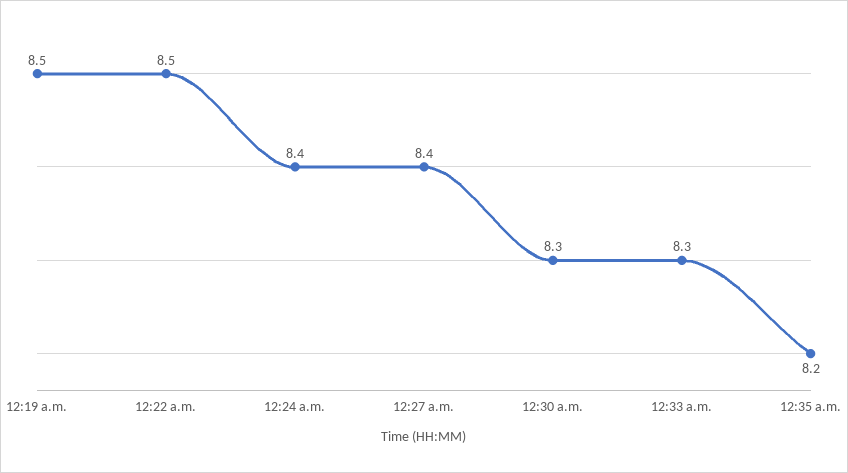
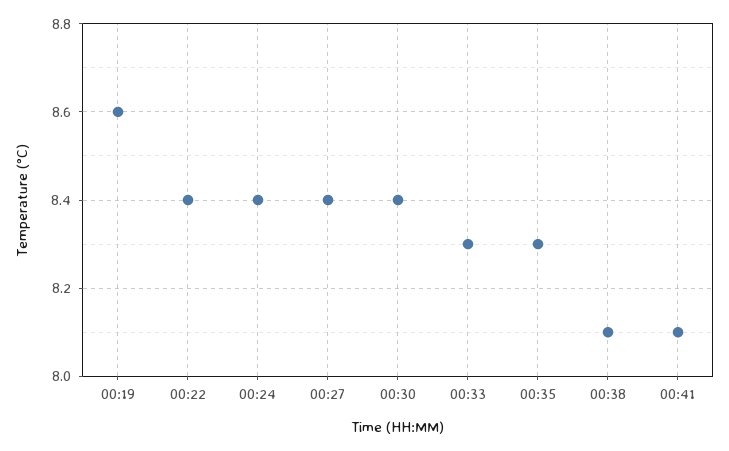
12:19 a.m.: 8.5 -> 8.6
12:22 a.m.: 8.5 -> 8.4
12:30 a.m.: 8.3 -> 8.4
12:35 a.m.: 8.2 -> 8.3
00:38: none -> 8.1
00:41: none -> 8.1

